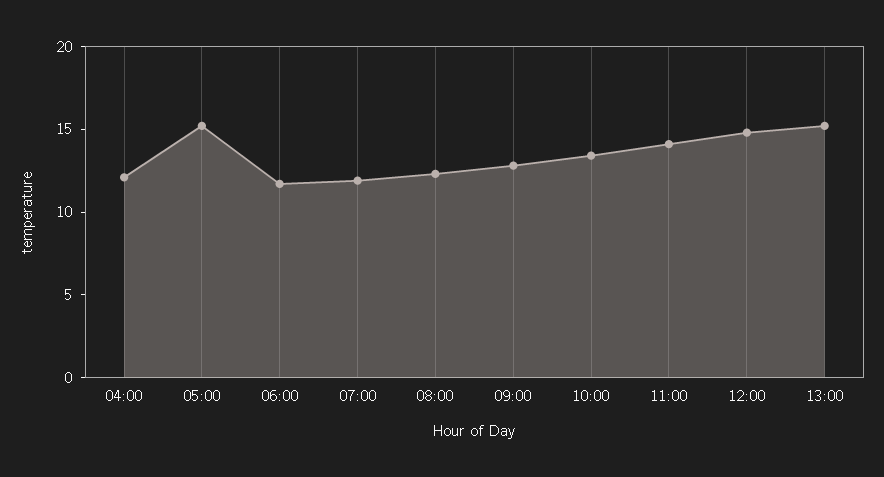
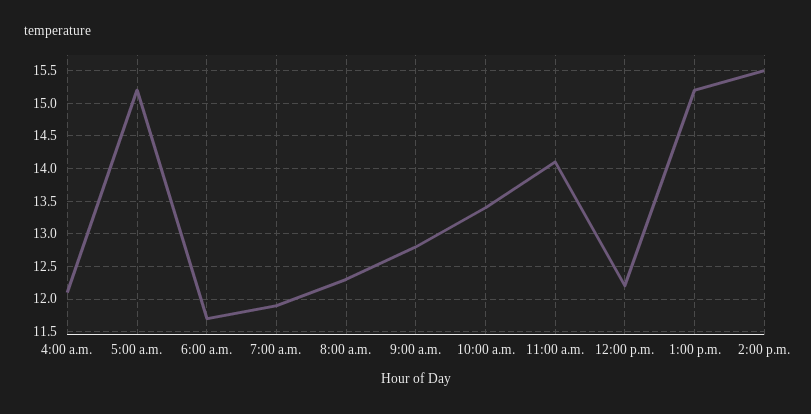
12:00: 15 -> 12.2
2:00 p.m.: none -> 15.5

